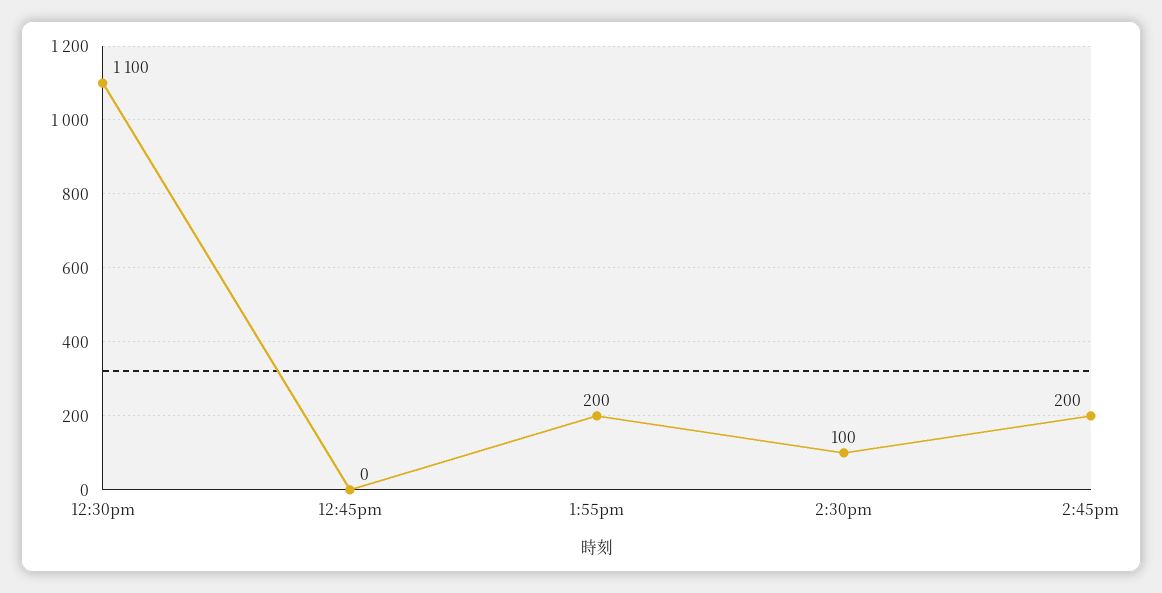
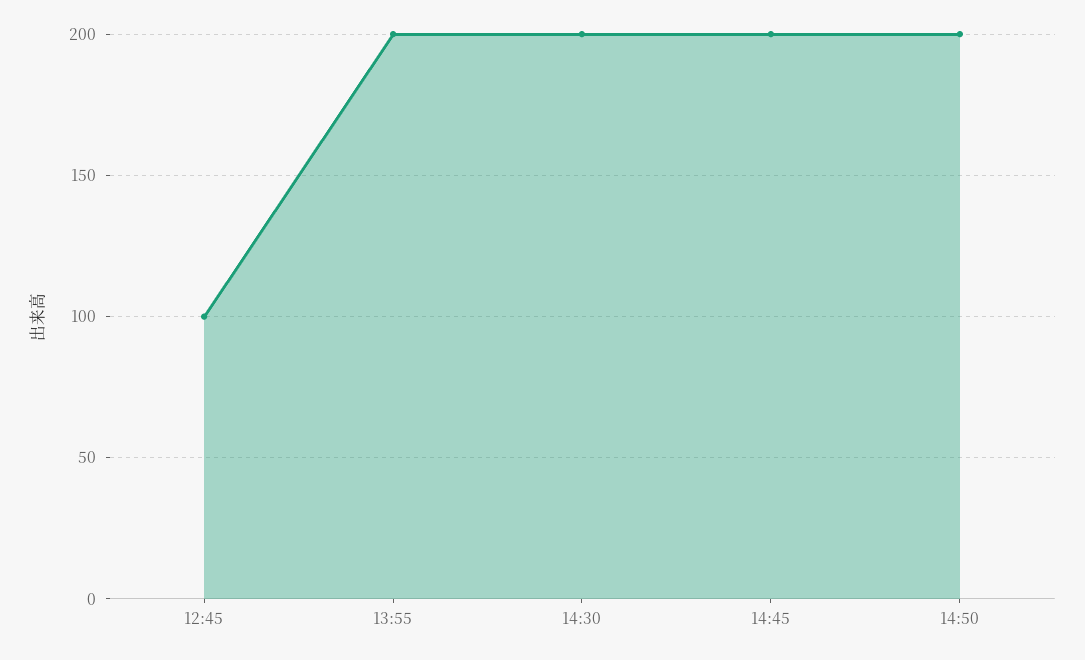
12:30pm: 1100 -> none
12:45pm: 0 -> 100
2:30pm: 100 -> 200
14:50: none -> 200

